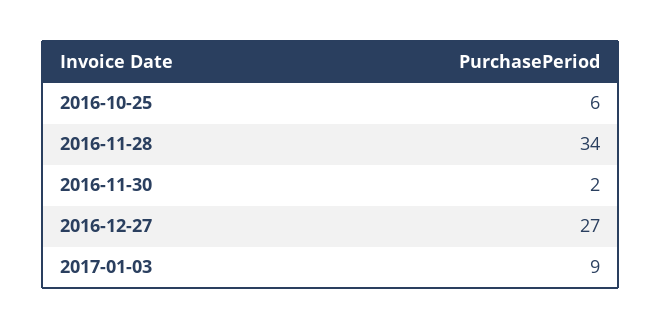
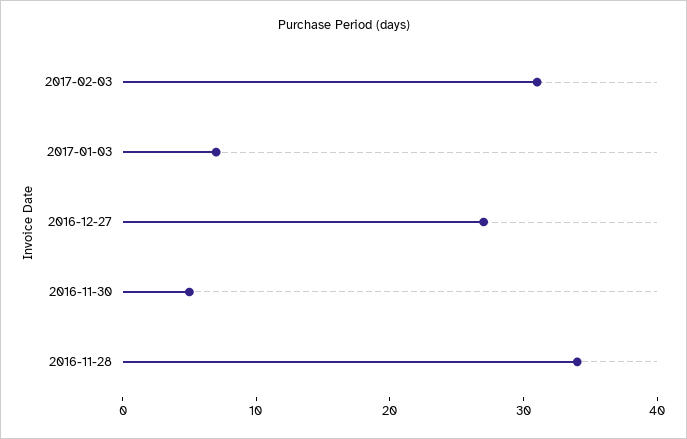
2016-10-25: 6 -> none
2016-11-30: 2 -> 5
2017-01-03: 9 -> 7
2017-02-03: none -> 31

